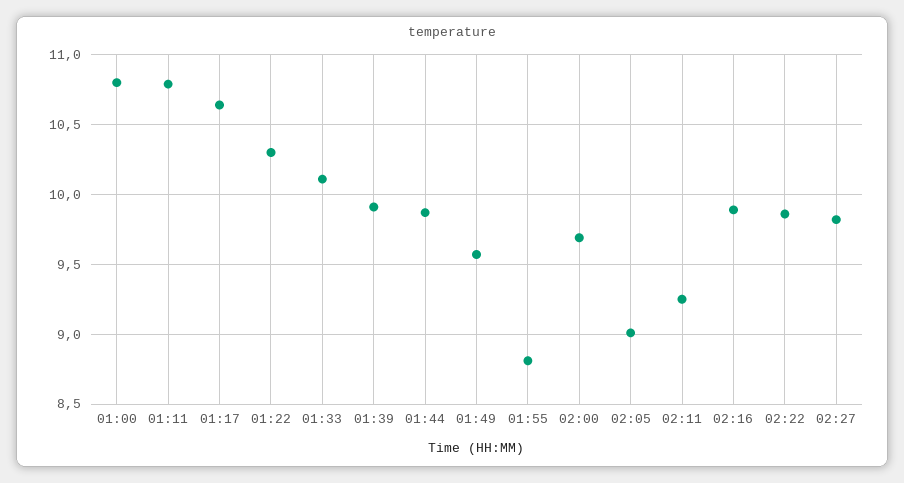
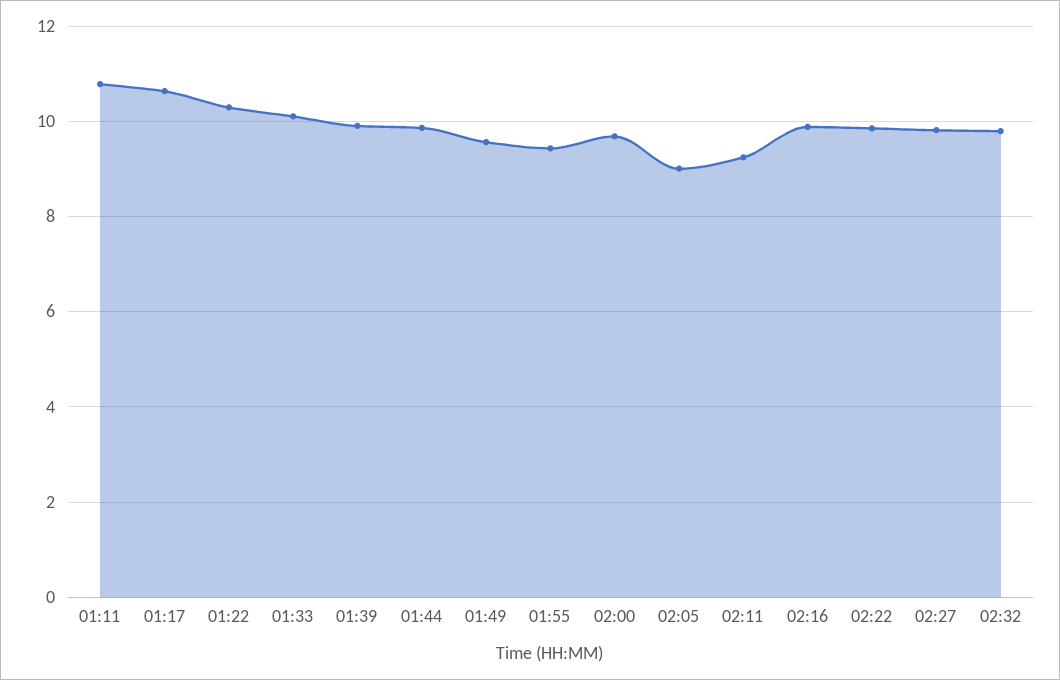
01:00: 10.8 -> none
01:55: 8.8 -> 9.4
02:32: none -> 9.8

